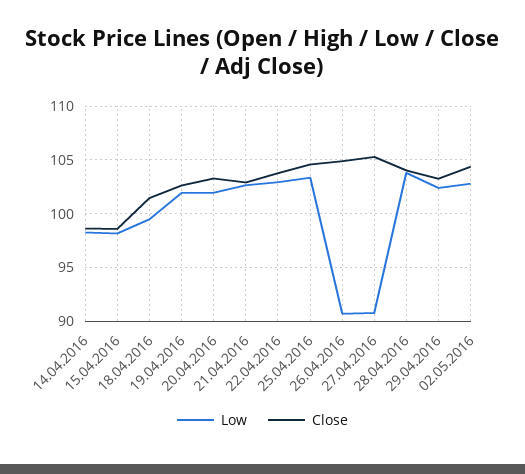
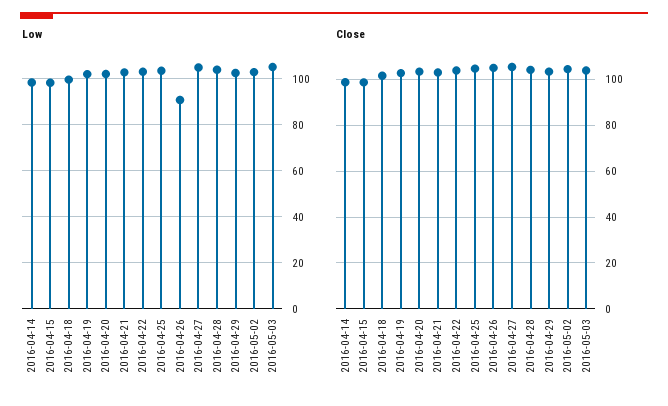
Low, 27.04.2016: 91 -> 105
Low, 2016-05-03: none -> 105
Close, 2016-05-03: none -> 105

